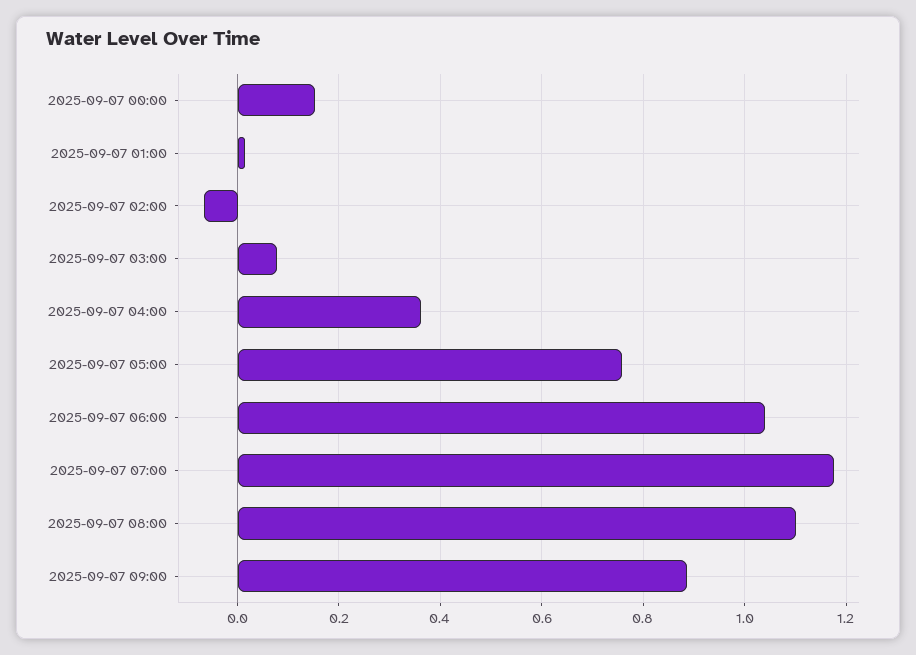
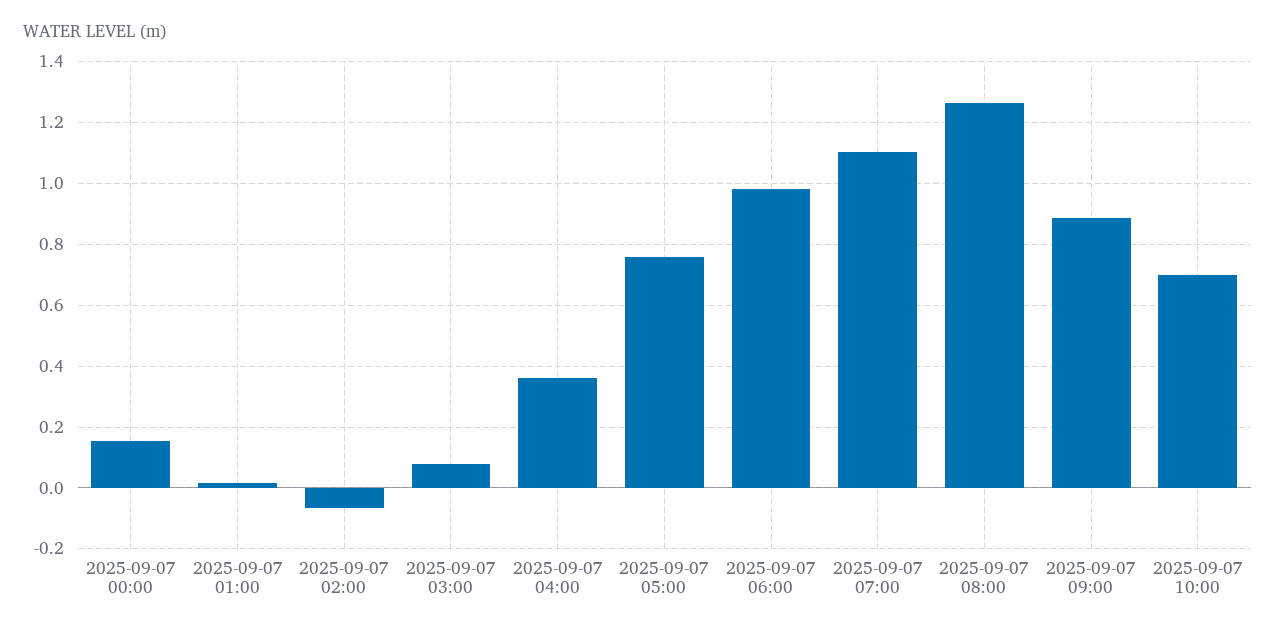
2025-09-07 06:00: 1.04 -> 0.98
2025-09-07 07:00: 1.18 -> 1.1
2025-09-07 08:00: 1.1 -> 1.26
2025-09-07 10:00: none -> 0.7

